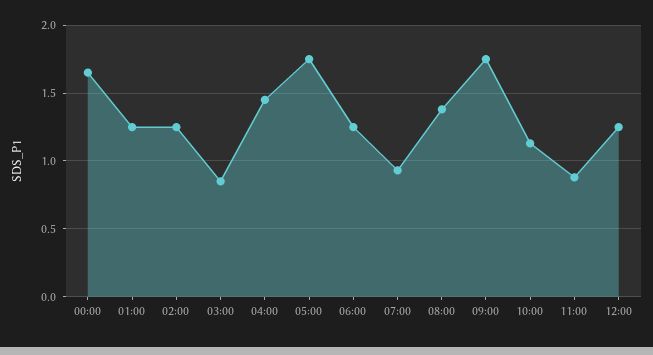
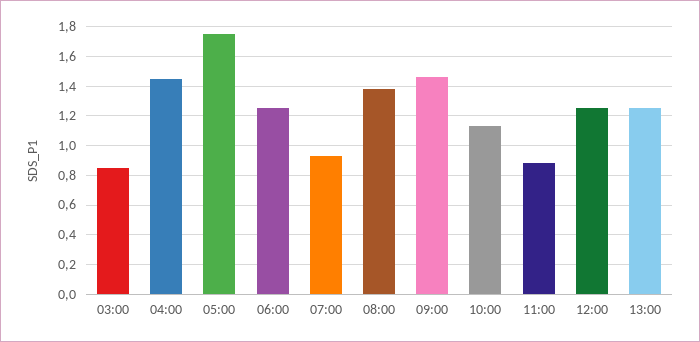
00:00: 1.65 -> none
01:00: 1.25 -> none
02:00: 1.25 -> none
09:00: 1.75 -> 1.45
13:00: none -> 1.25

